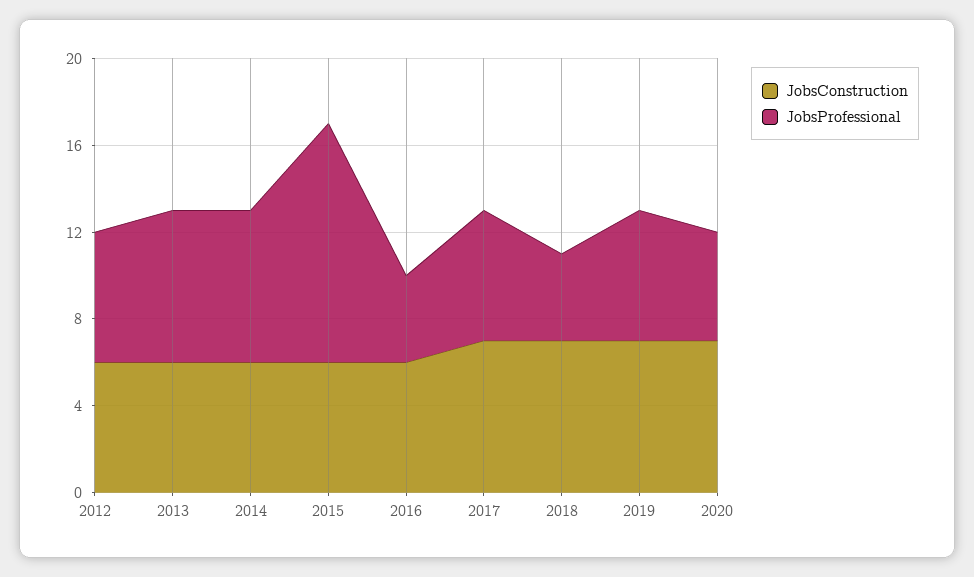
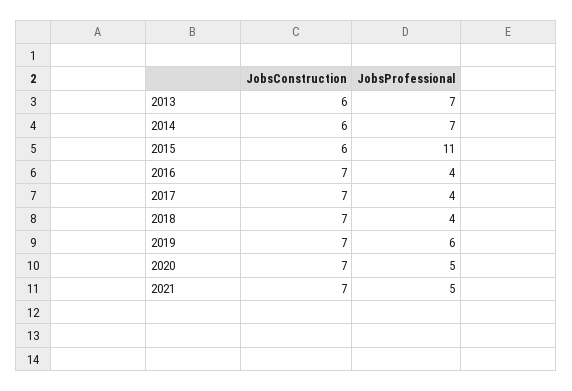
JobsConstruction, 2012: 6 -> none
JobsProfessional, 2012: 6 -> none
JobsConstruction, 2016: 6 -> 7
JobsProfessional, 2017: 6 -> 4
JobsConstruction, 2021: none -> 7
JobsProfessional, 2021: none -> 5

